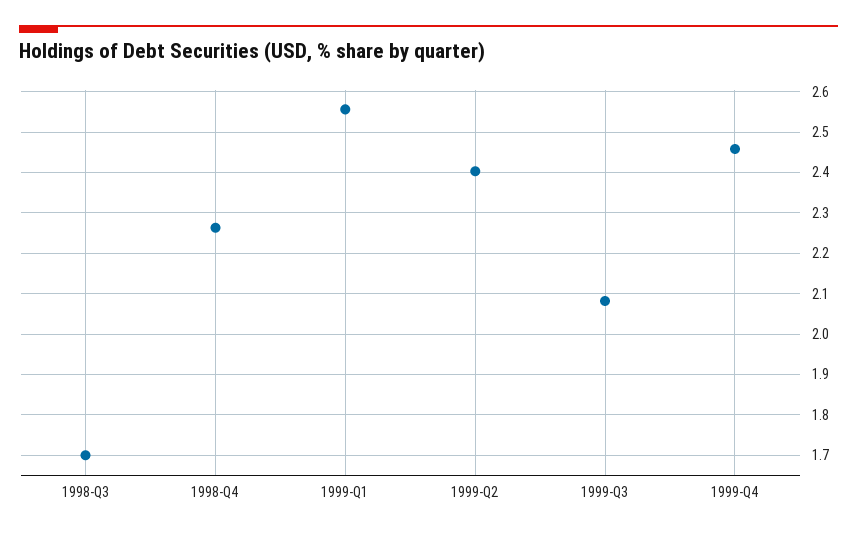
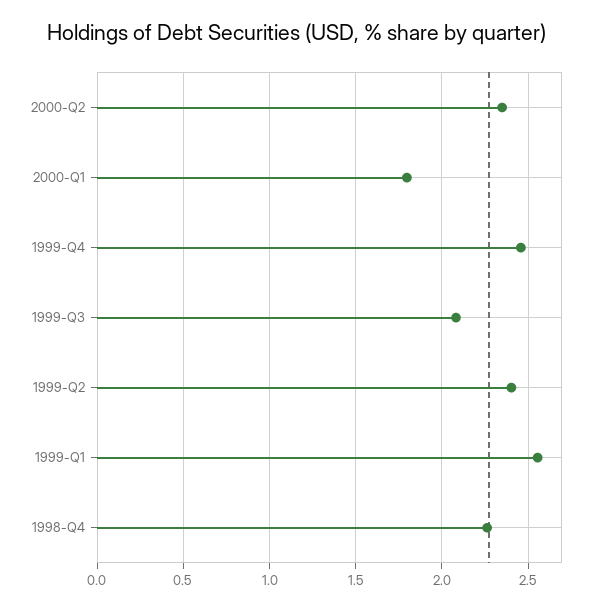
1998-Q3: 1.7 -> none
2000-Q2: none -> 2.35
2000-Q1: none -> 1.8

